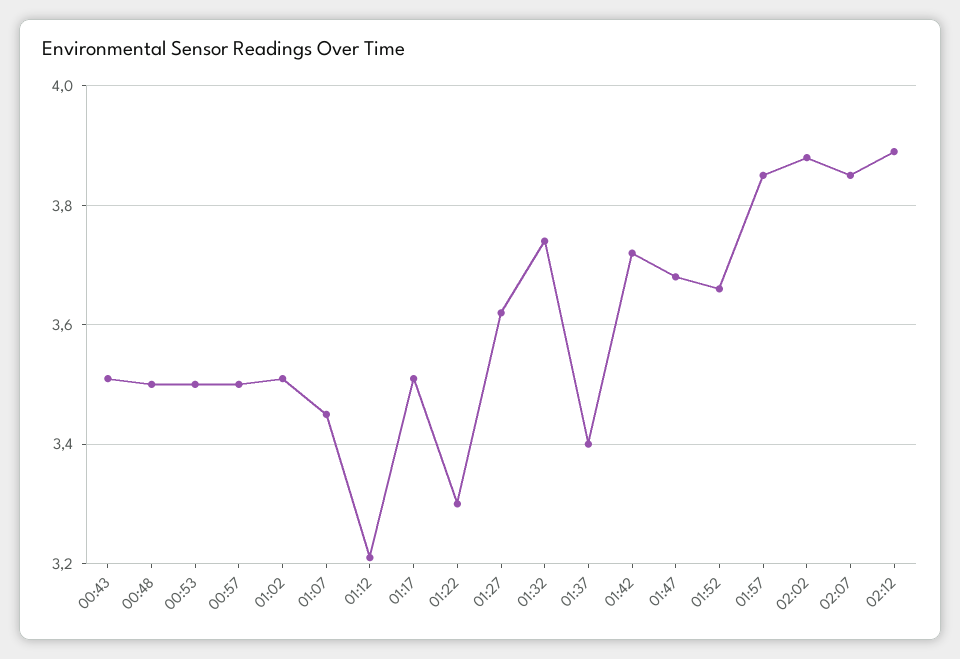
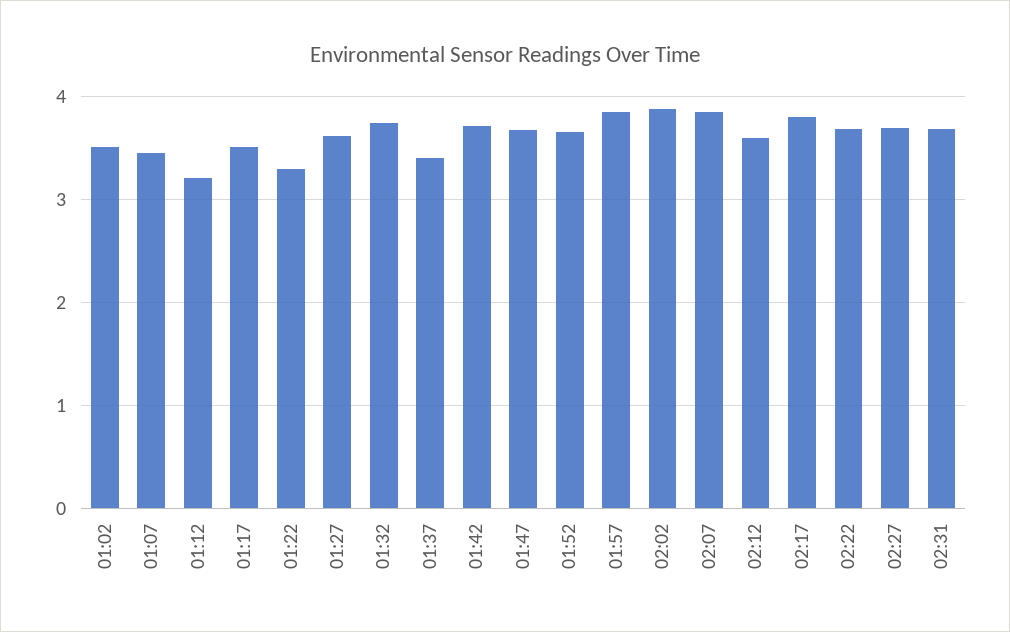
00:43: 3.5 -> none
00:48: 3.5 -> none
00:53: 3.5 -> none
00:57: 3.5 -> none
02:12: 3.9 -> 3.6
02:17: none -> 3.8
02:22: none -> 3.7
02:27: none -> 3.7
02:31: none -> 3.7

